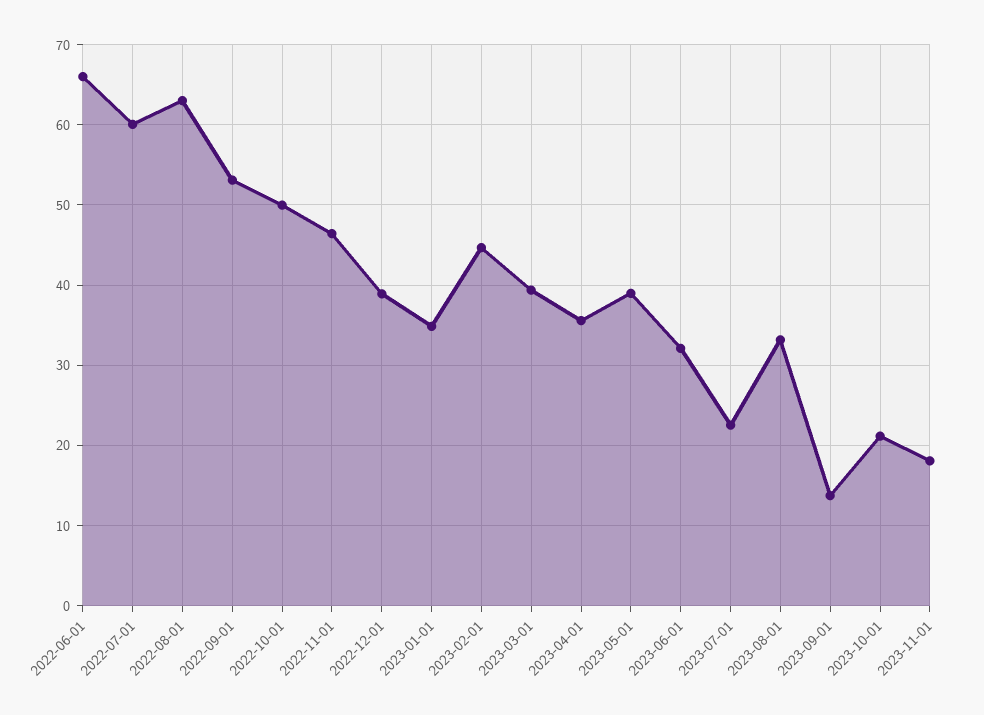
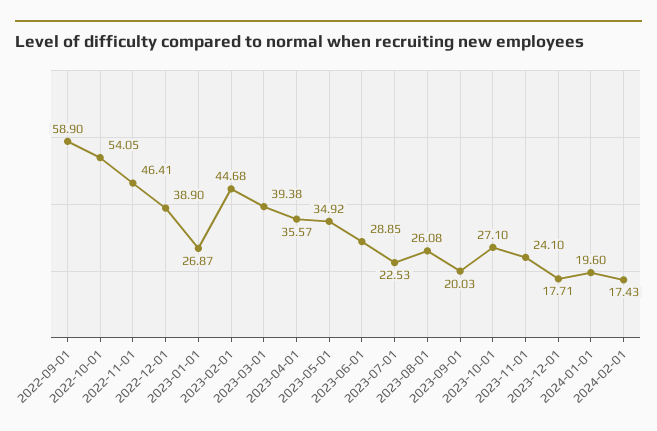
2022-06-01: 66 -> none
2022-07-01: 60 -> none
2022-08-01: 63 -> none
2022-09-01: 53 -> 58.9
2022-10-01: 50 -> 54.05
2023-01-01: 35 -> 26.87
2023-05-01: 39 -> 34.92
2023-06-01: 32 -> 28.85
2023-08-01: 33 -> 26.08
2023-09-01: 14 -> 20.03
2023-10-01: 21 -> 27.1
2023-11-01: 18 -> 24.1
2023-12-01: none -> 17.71
2024-01-01: none -> 19.6
2024-02-01: none -> 17.43

